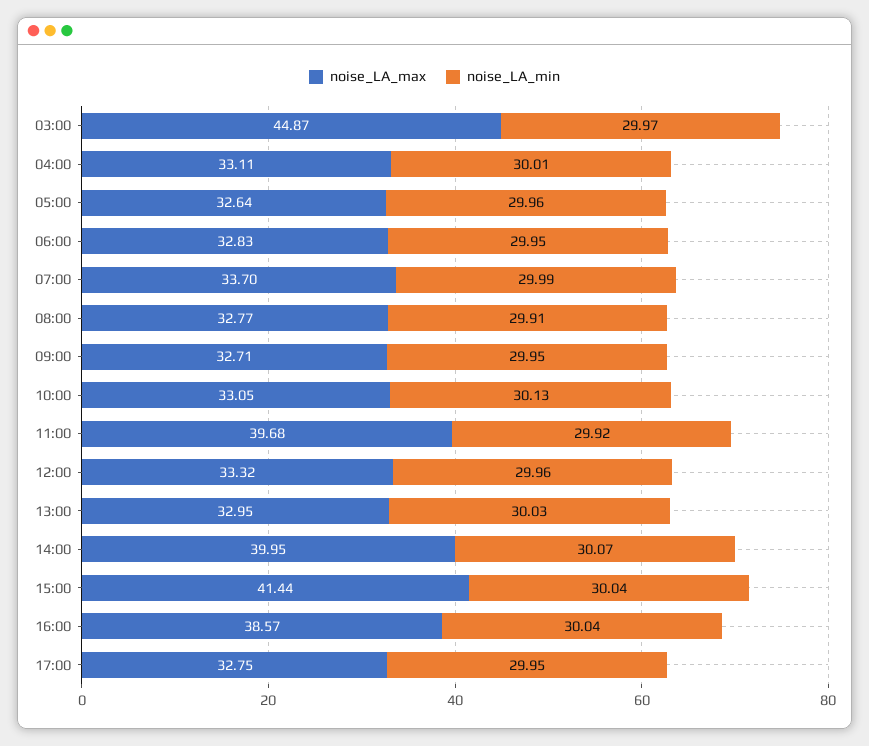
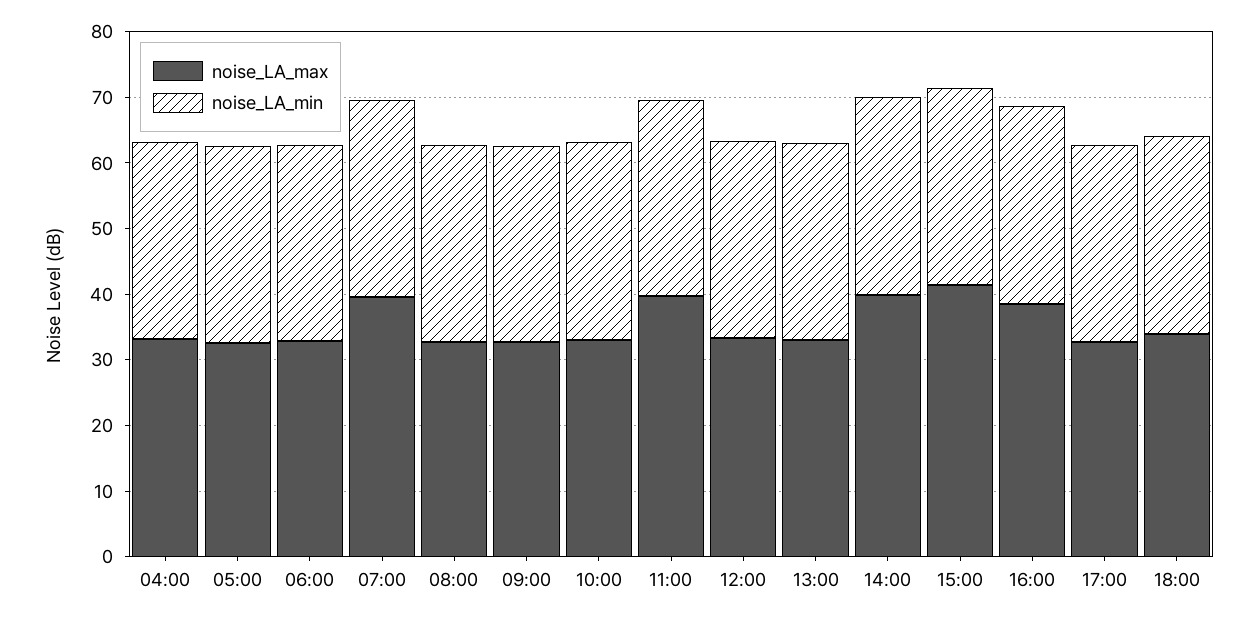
noise_LA_max, 03:00: 44.87 -> none
noise_LA_min, 03:00: 29.97 -> none
noise_LA_max, 07:00: 33.7 -> 40
noise_LA_max, 18:00: none -> 34
noise_LA_min, 18:00: none -> 30

